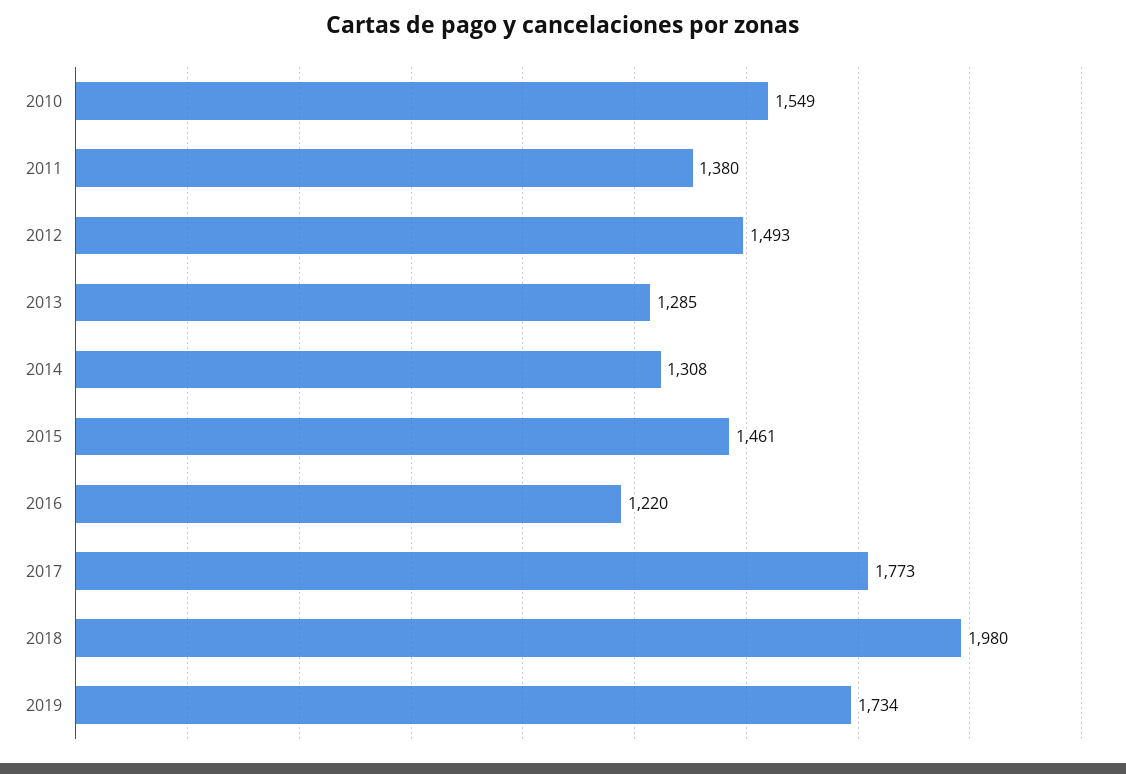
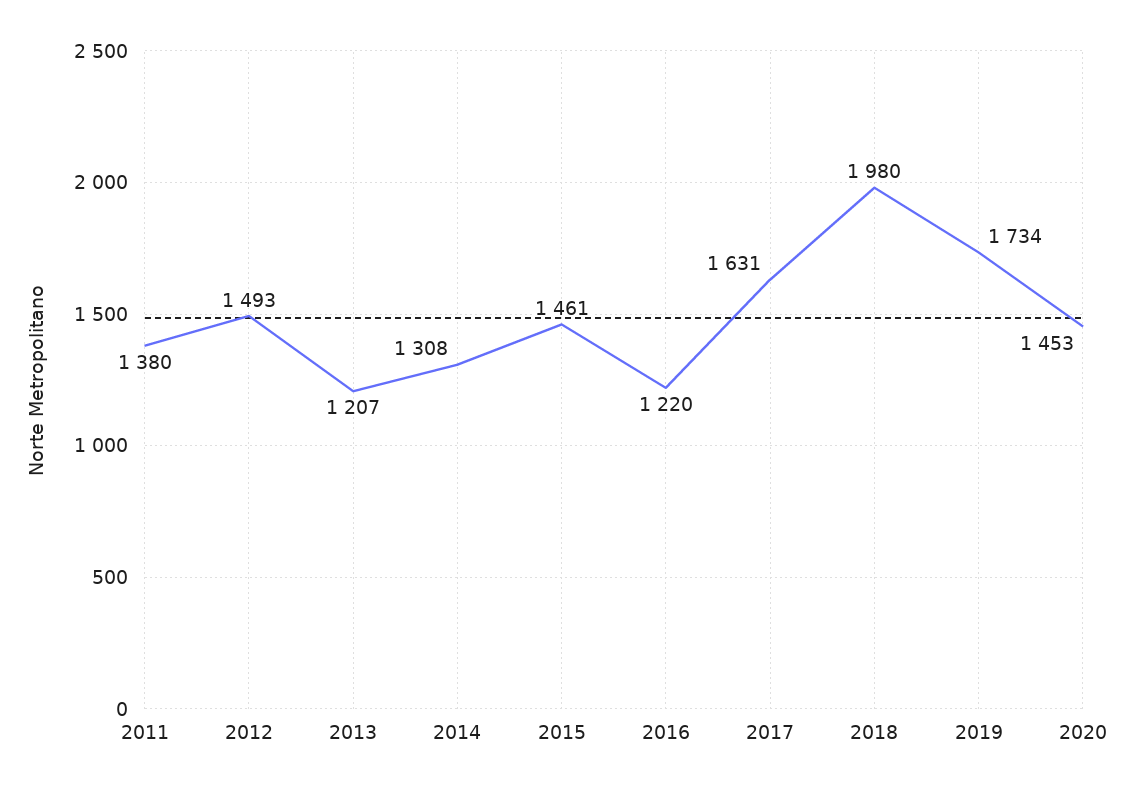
2010: 1549 -> none
2013: 1285 -> 1207
2017: 1773 -> 1631
2020: none -> 1453

